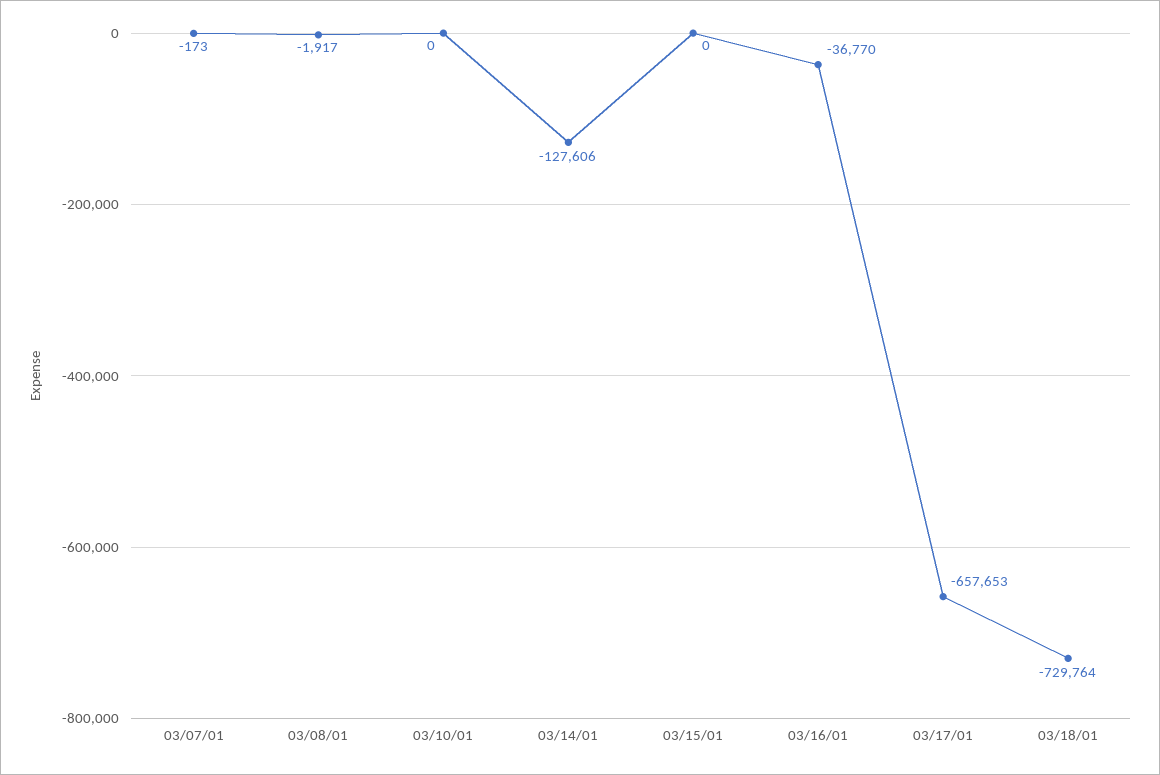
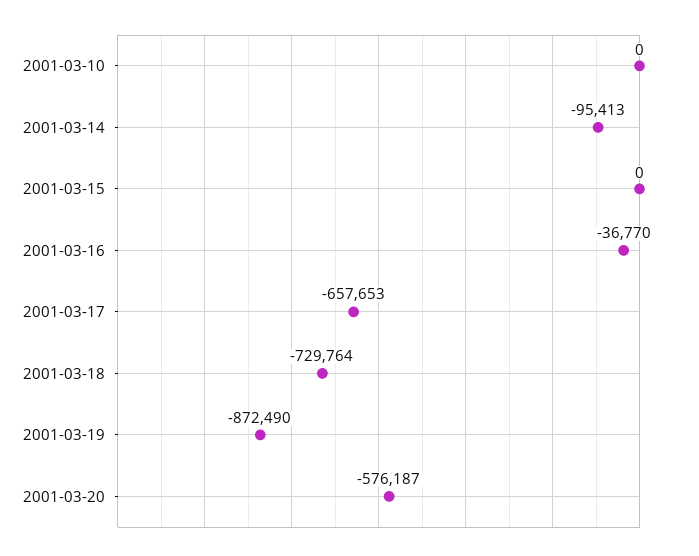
03/07/01: -173 -> none
03/08/01: -1917 -> none
03/14/01: -127606 -> -95413
2001-03-19: none -> -872490
2001-03-20: none -> -576187

